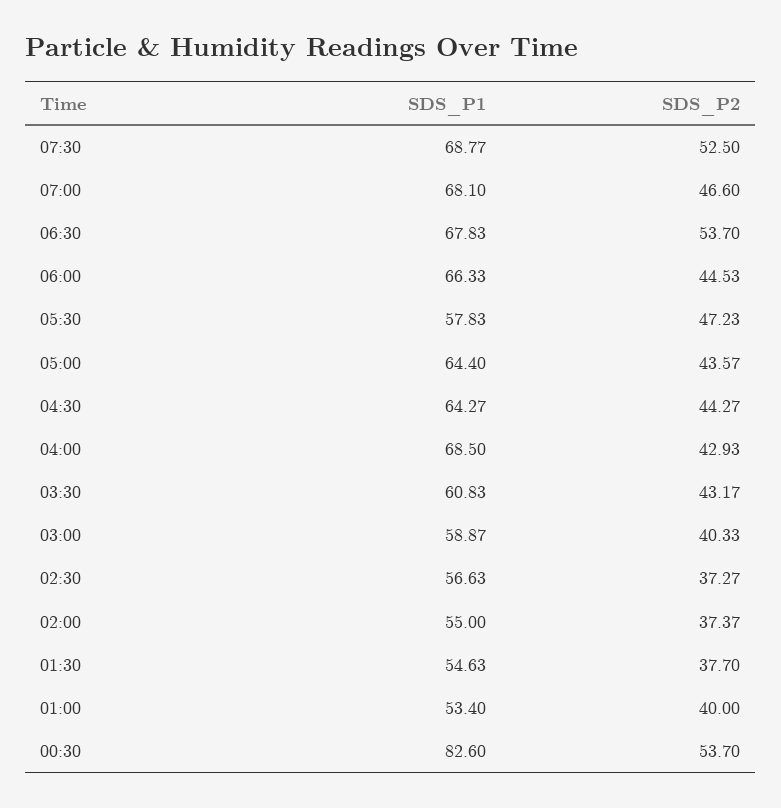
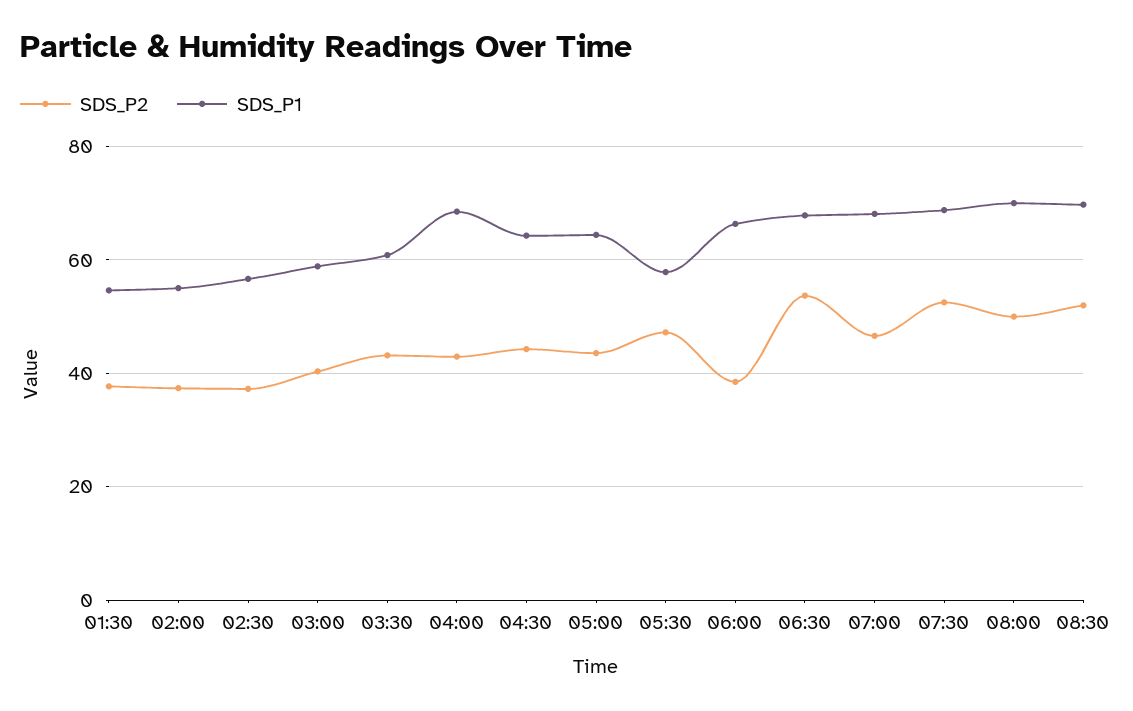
SDS_P2, 06:00: 44.53 -> 38
SDS_P1, 01:00: 53.4 -> none
SDS_P2, 01:00: 40 -> none
SDS_P1, 00:30: 82.6 -> none
SDS_P2, 00:30: 53.7 -> none
SDS_P2, 08:00: none -> 50
SDS_P1, 08:00: none -> 70
SDS_P2, 08:30: none -> 52
SDS_P1, 08:30: none -> 70

